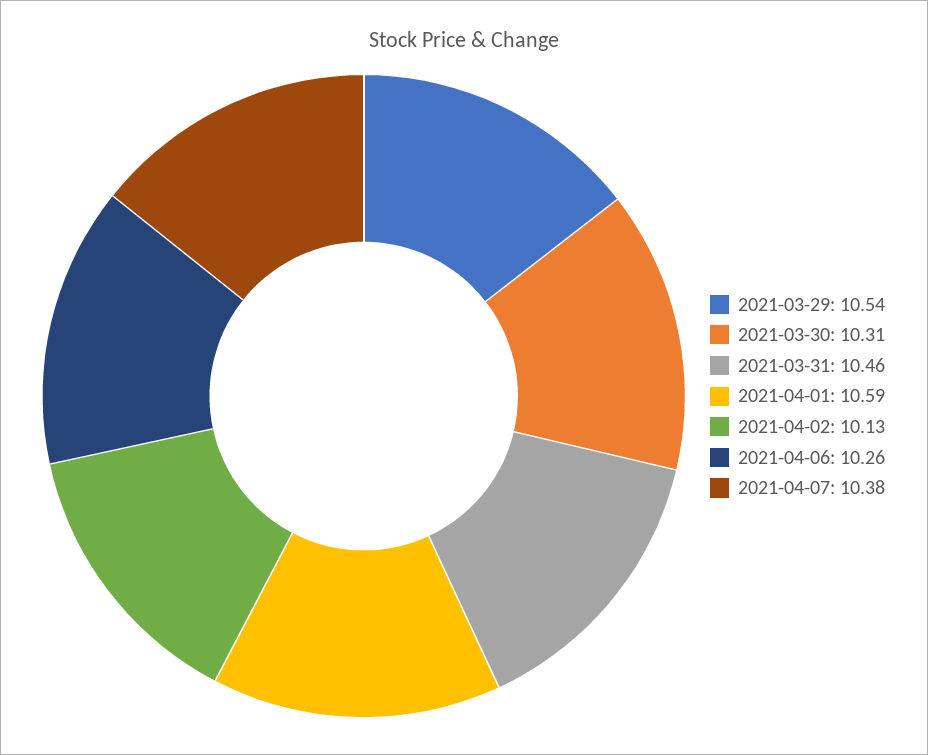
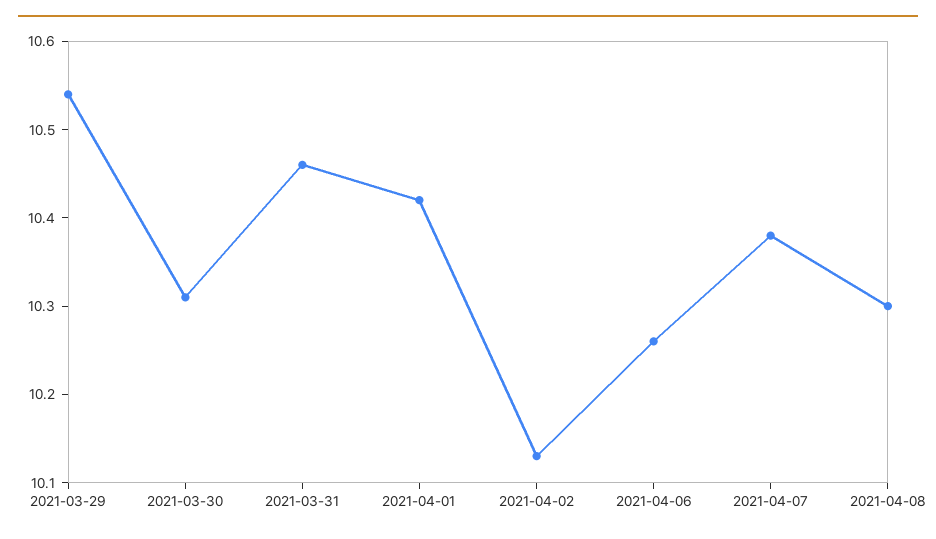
2021-04-01: 10.59 -> 10.42
2021-04-08: none -> 10.3

